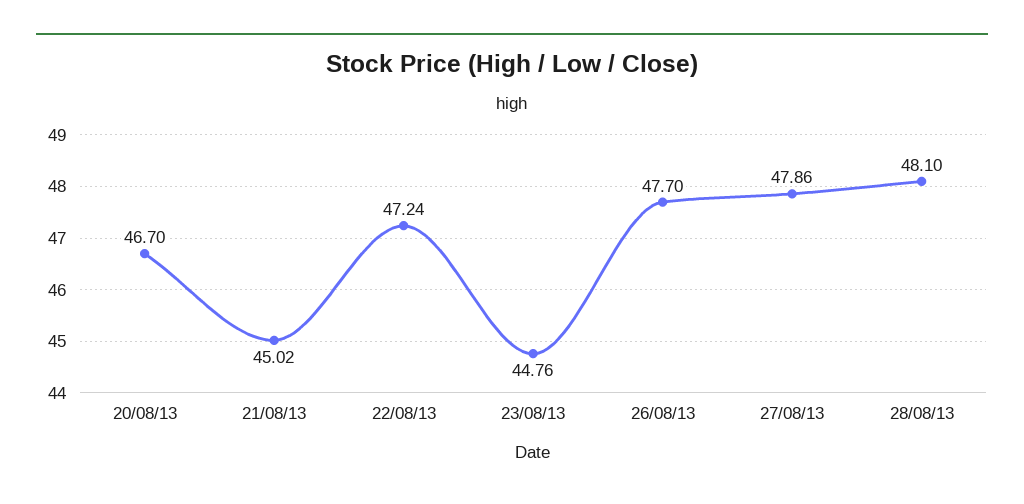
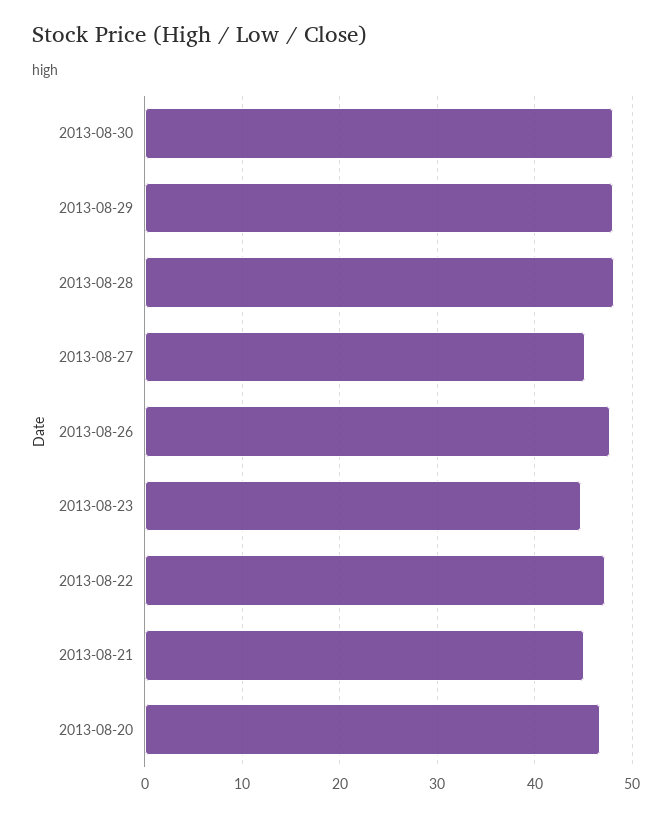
27/08/13: 47.86 -> 45
2013-08-30: none -> 48
2013-08-29: none -> 48

